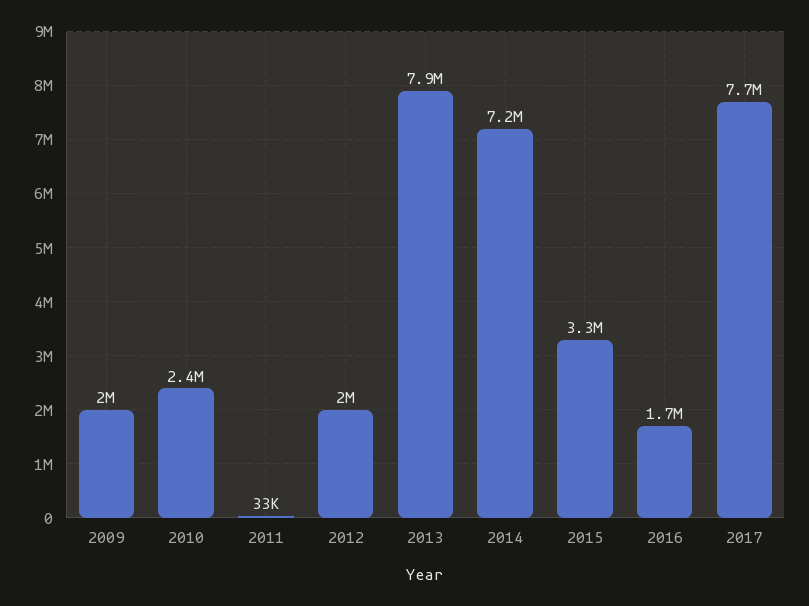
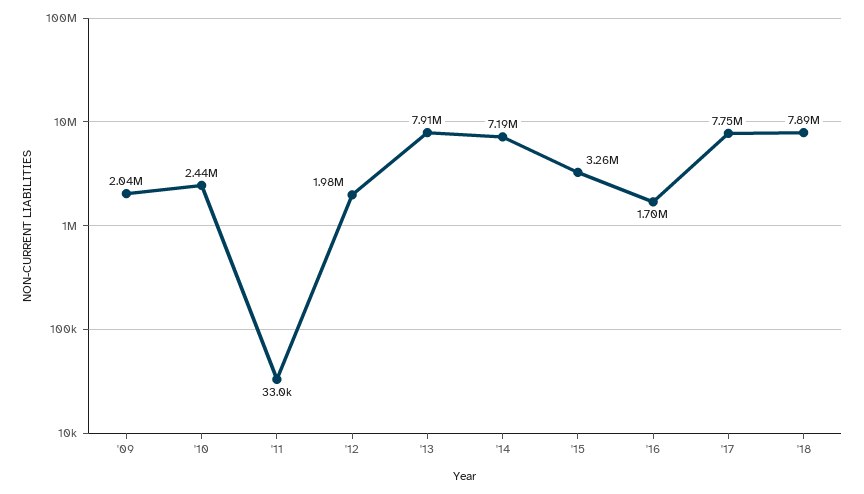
'18: none -> 7890000

